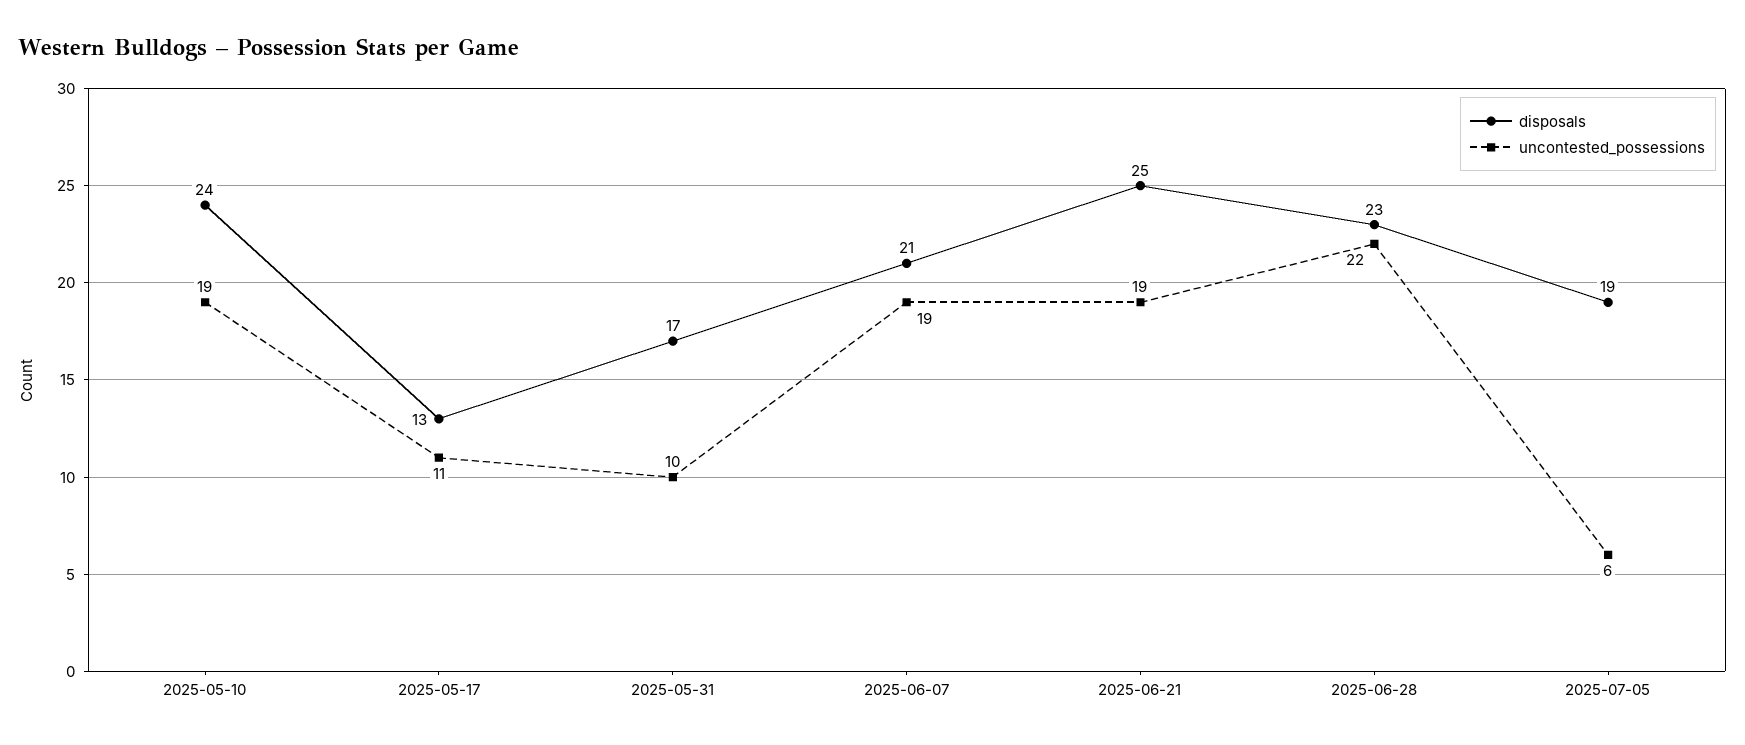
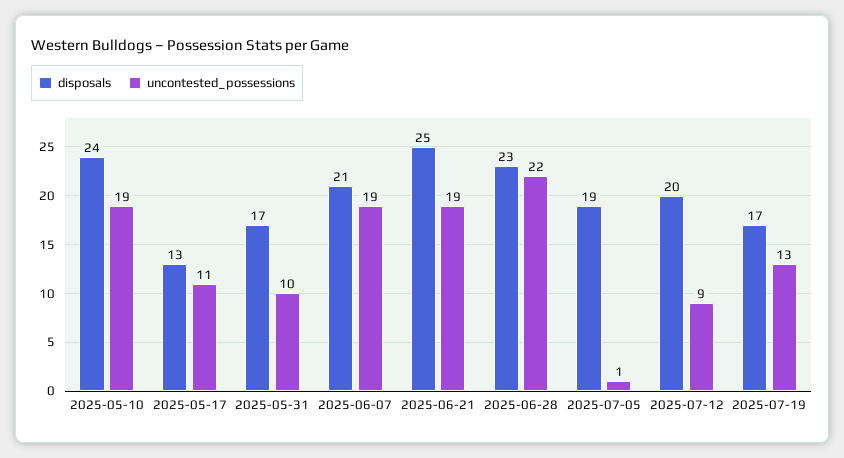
uncontested_possessions, 2025-07-05: 6 -> 1
disposals, 2025-07-12: none -> 20
uncontested_possessions, 2025-07-12: none -> 9
disposals, 2025-07-19: none -> 17
uncontested_possessions, 2025-07-19: none -> 13

